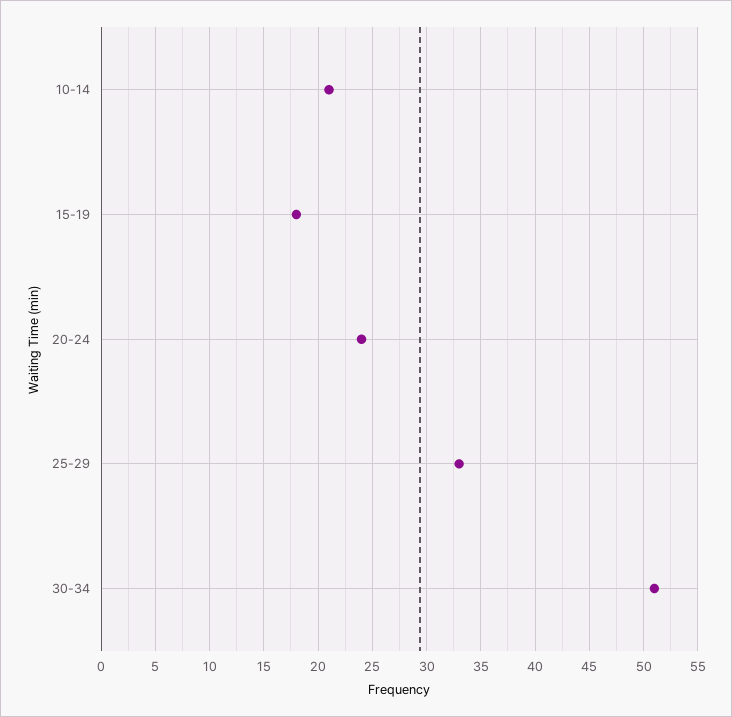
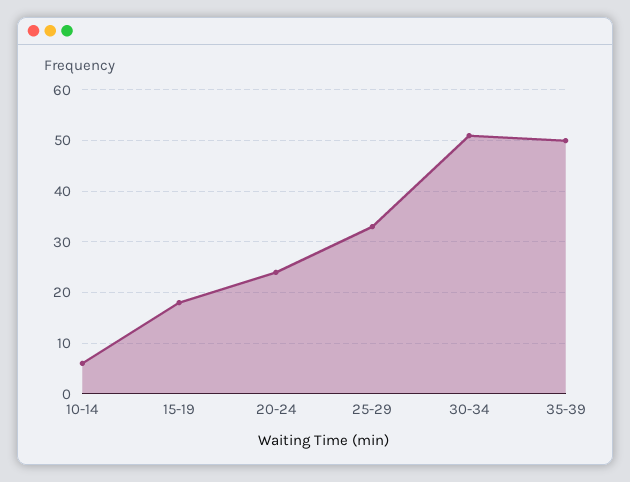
10-14: 21 -> 5
35-39: none -> 50

